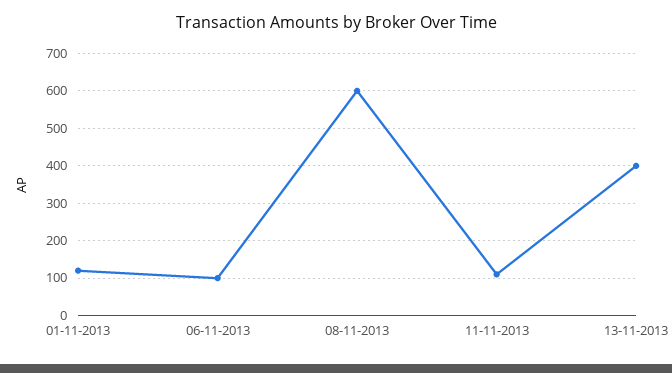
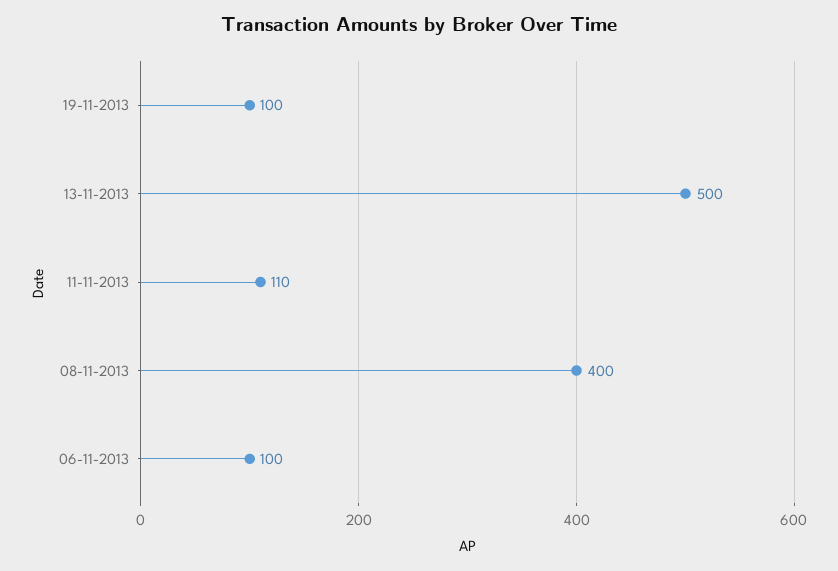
01-11-2013: 120 -> none
08-11-2013: 600 -> 400
13-11-2013: 400 -> 500
19-11-2013: none -> 100

